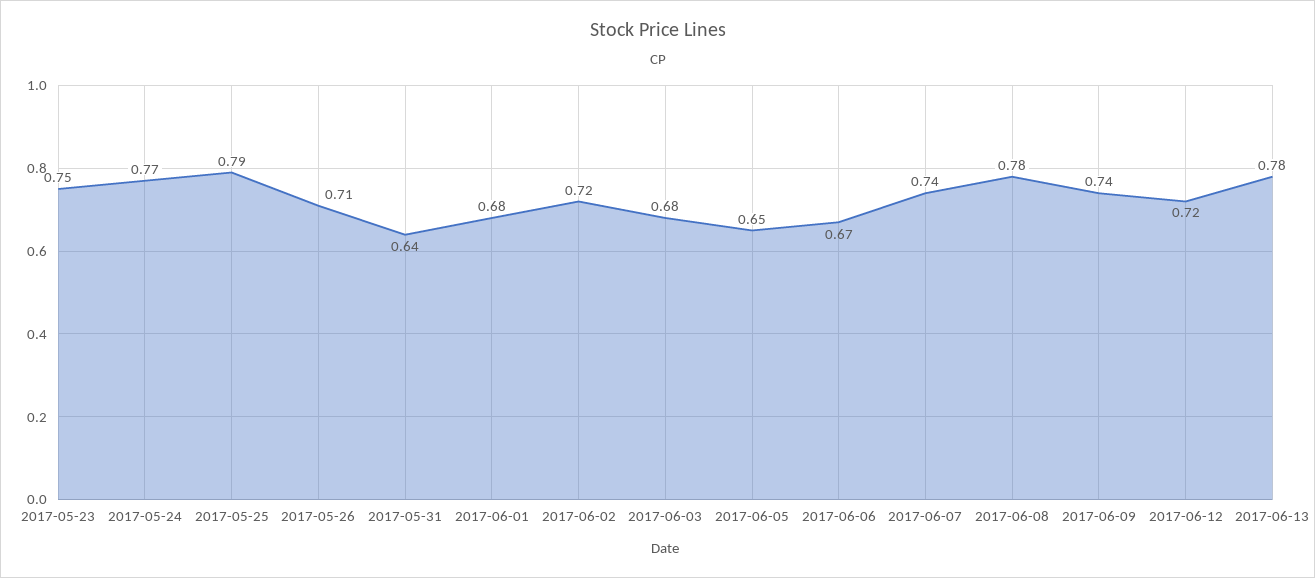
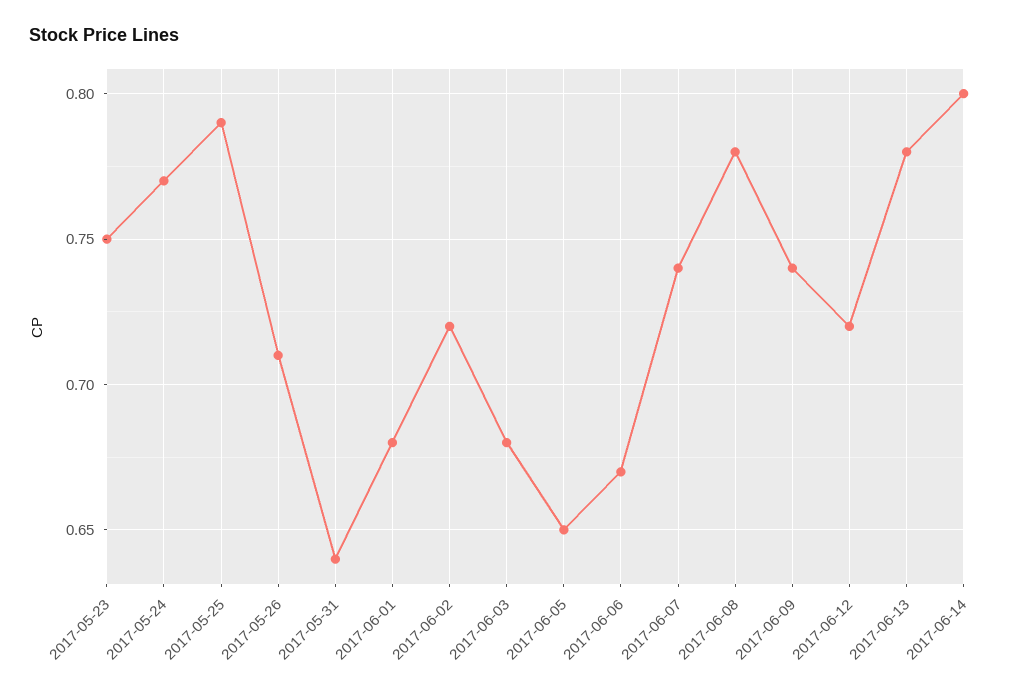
2017-06-14: none -> 0.8

